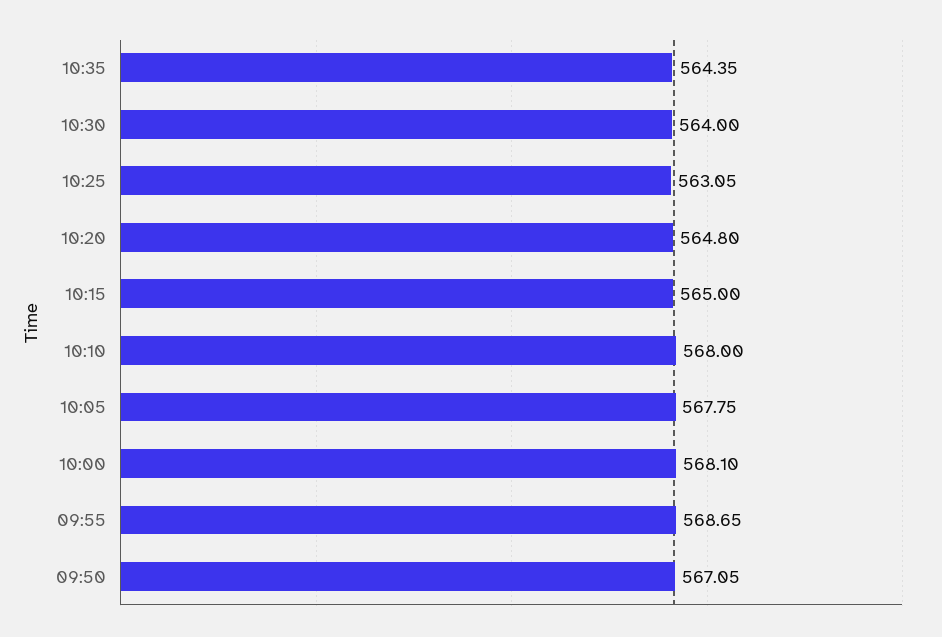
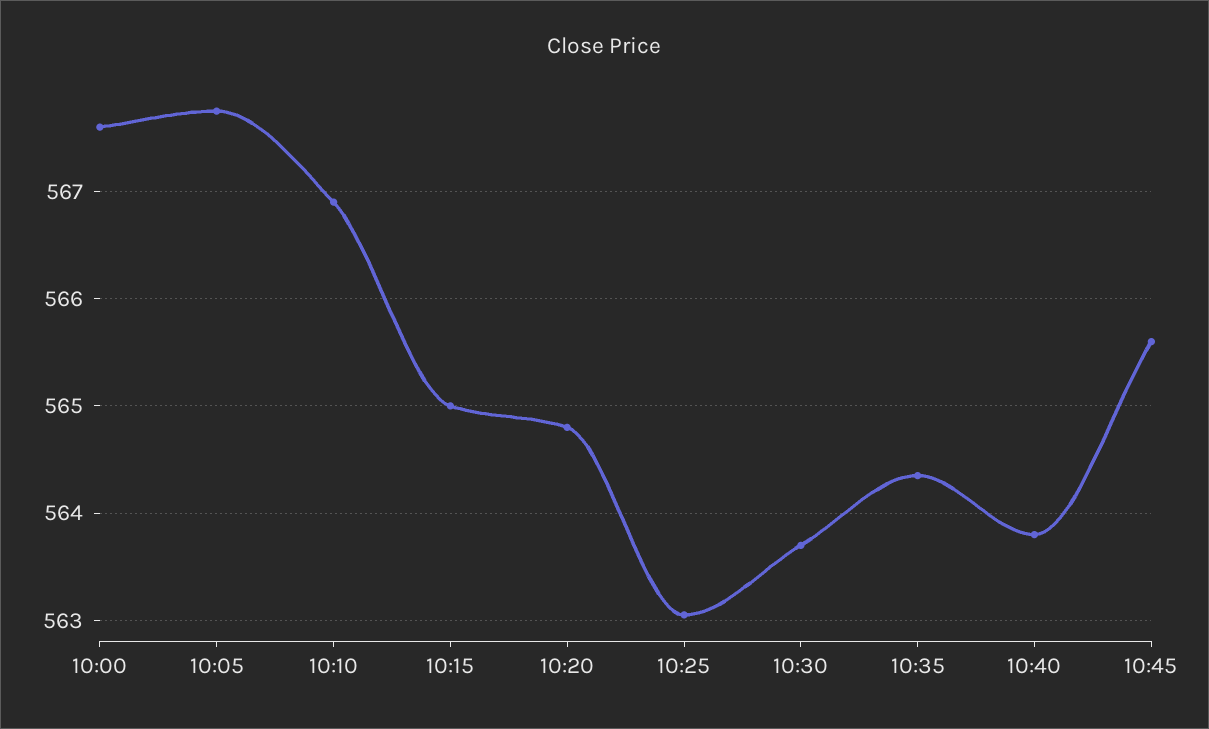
10:30: 564 -> 563.7
10:10: 568 -> 566.9
10:00: 568.1 -> 567.6
09:55: 568.65 -> none
09:50: 567.05 -> none
10:40: none -> 563.8
10:45: none -> 565.6

